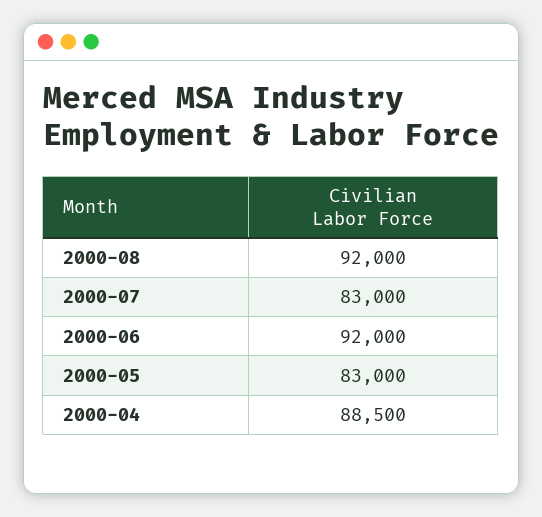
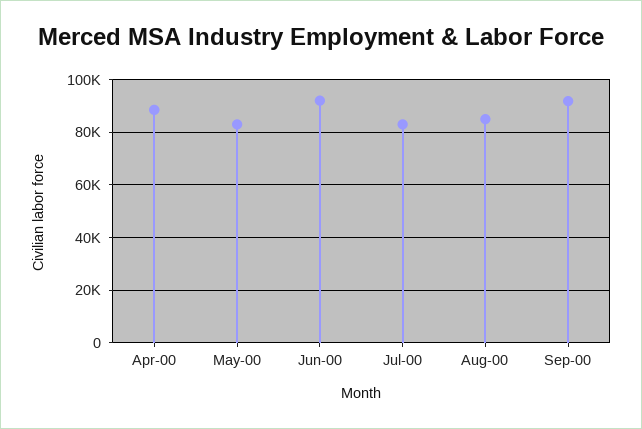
2000-08: 92000 -> 85000
Sep-00: none -> 92500

